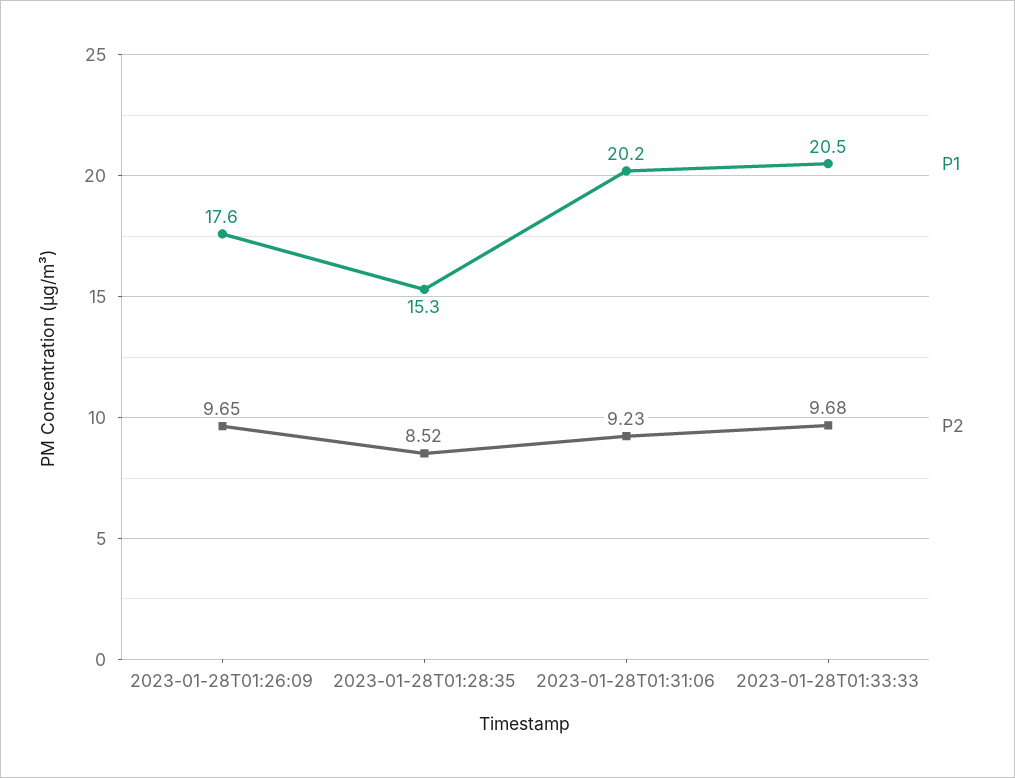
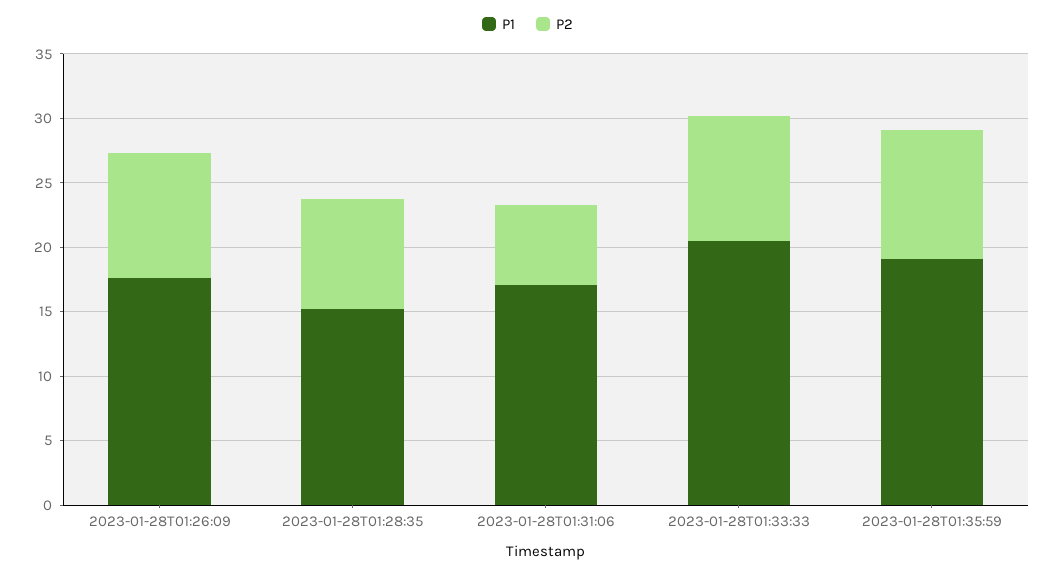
P1, 2023-01-28T01:31:06: 20.2 -> 17
P2, 2023-01-28T01:31:06: 9.23 -> 6
P1, 2023-01-28T01:35:59: none -> 19
P2, 2023-01-28T01:35:59: none -> 10

